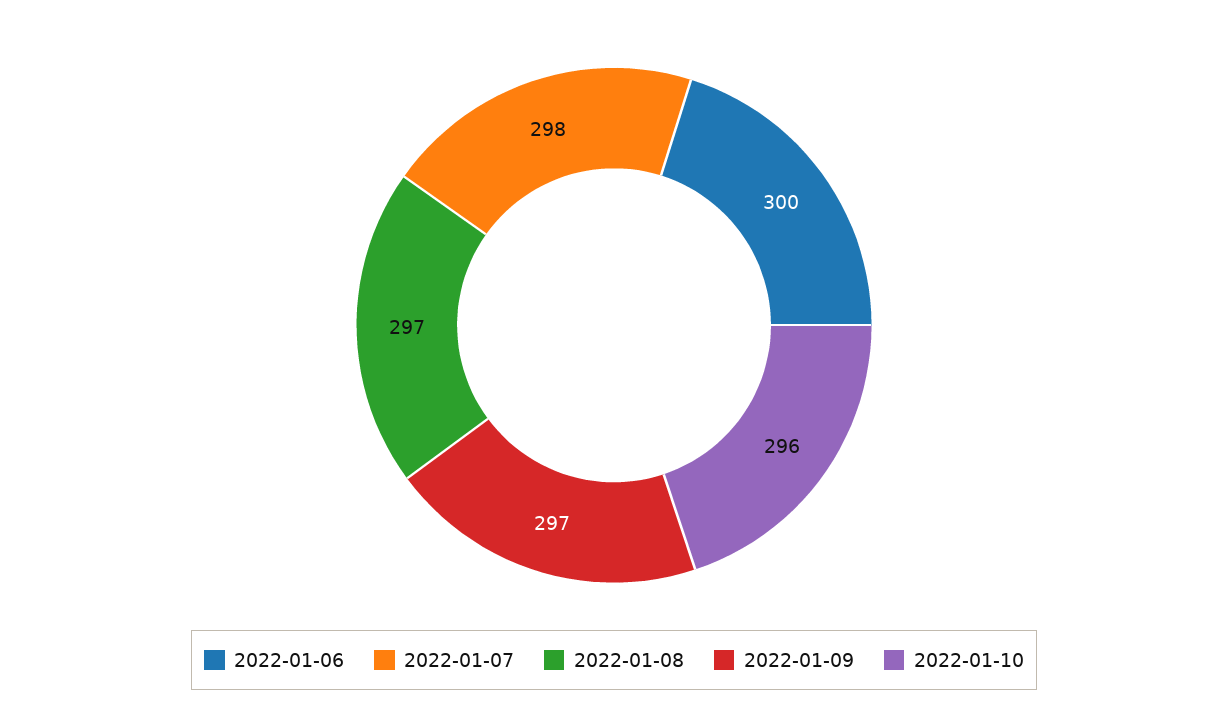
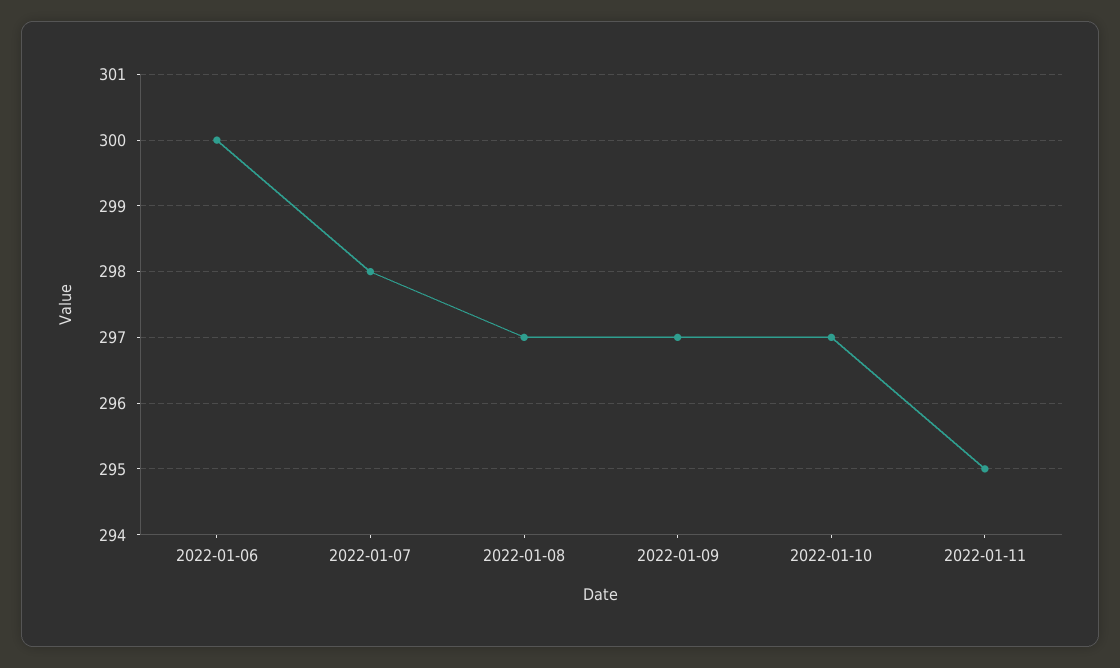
2022-01-10: 296 -> 297
2022-01-11: none -> 295

